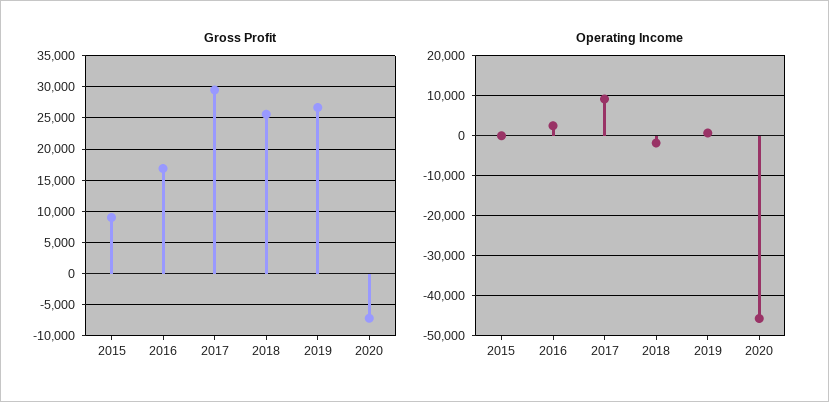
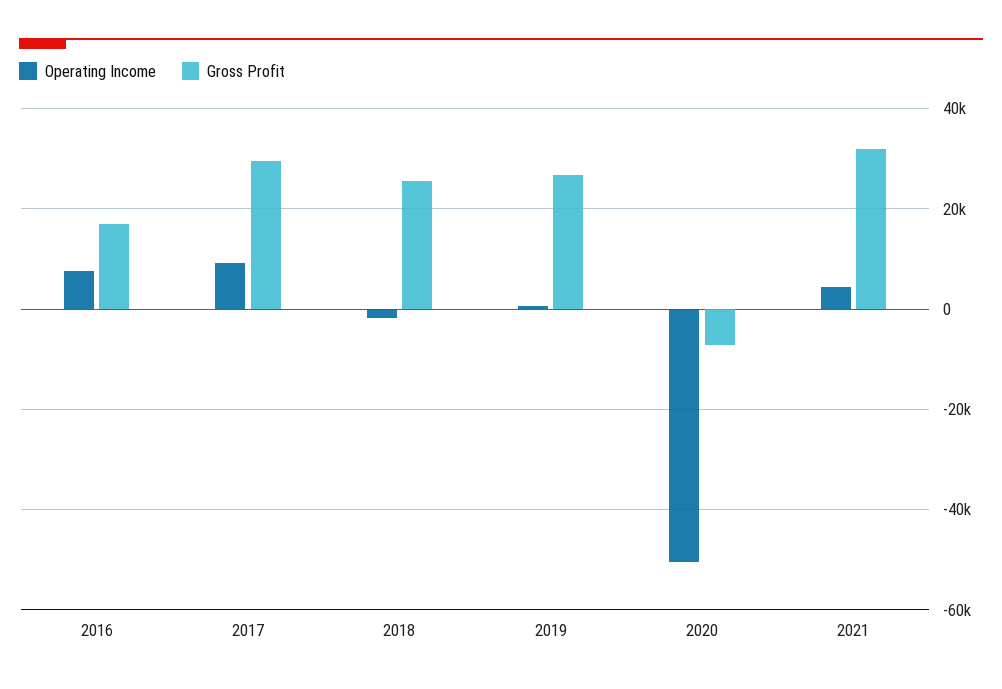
Gross Profit, 2015: 9000 -> none
Operating Income, 2015: 0 -> none
Operating Income, 2016: 2000 -> 8000
Operating Income, 2020: -46000 -> -50000
Operating Income, 2021: none -> 4000
Gross Profit, 2021: none -> 32000

